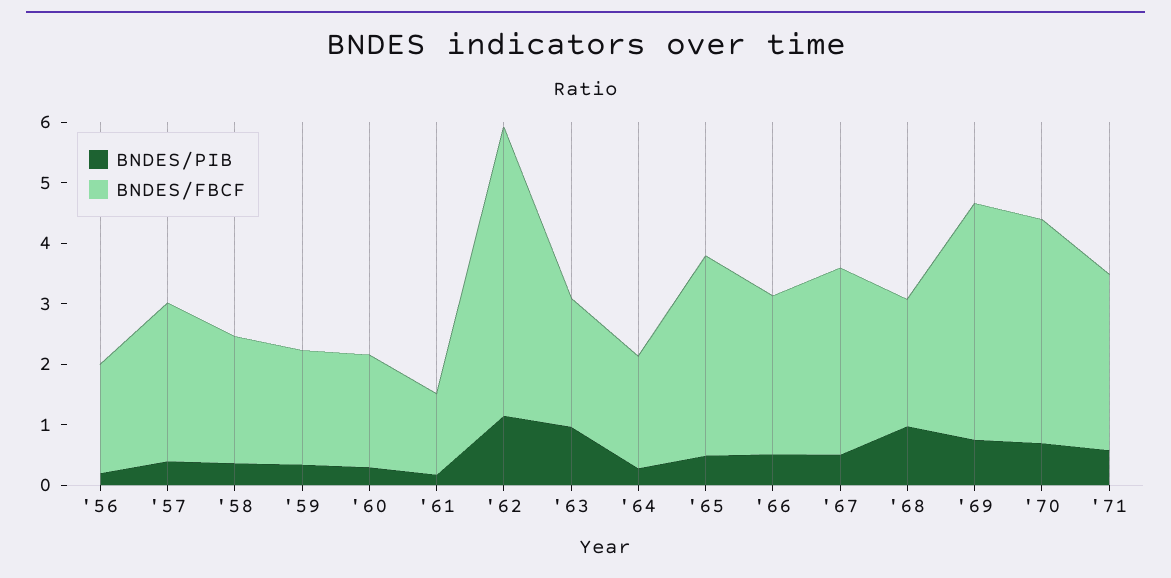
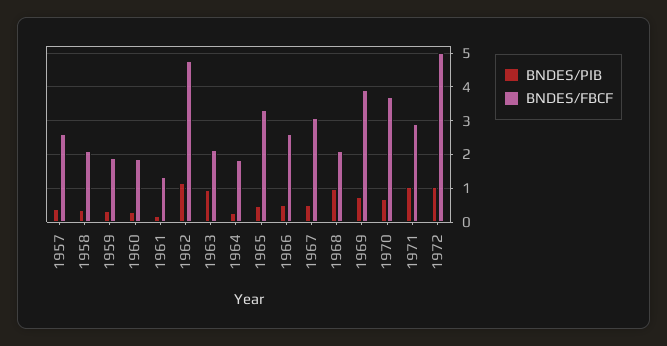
BNDES/PIB, '56: 0.2 -> none
BNDES/FBCF, '56: 1.8 -> none
BNDES/PIB, '71: 0.6 -> 1
BNDES/PIB, 1972: none -> 1
BNDES/FBCF, 1972: none -> 5

